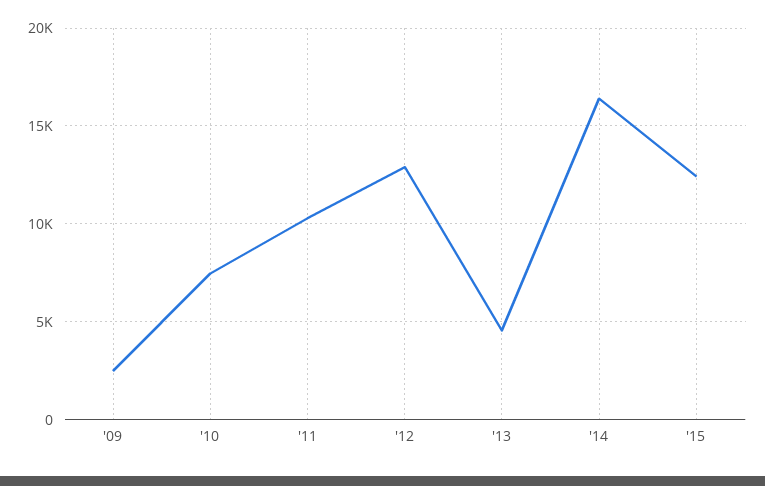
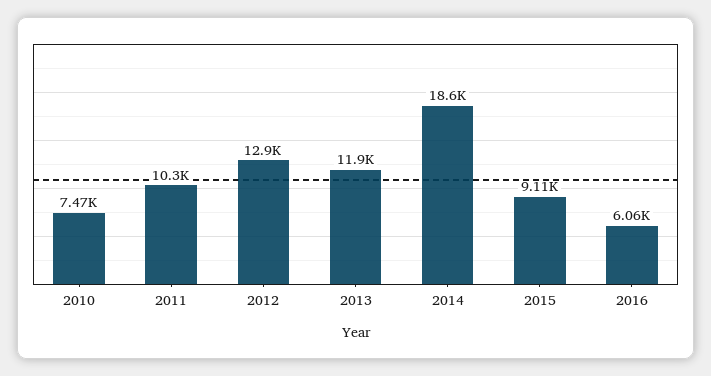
'09: 2500 -> none
'13: 4500 -> 11900
'14: 16500 -> 18600
'15: 12500 -> 9110
2016: none -> 6060

